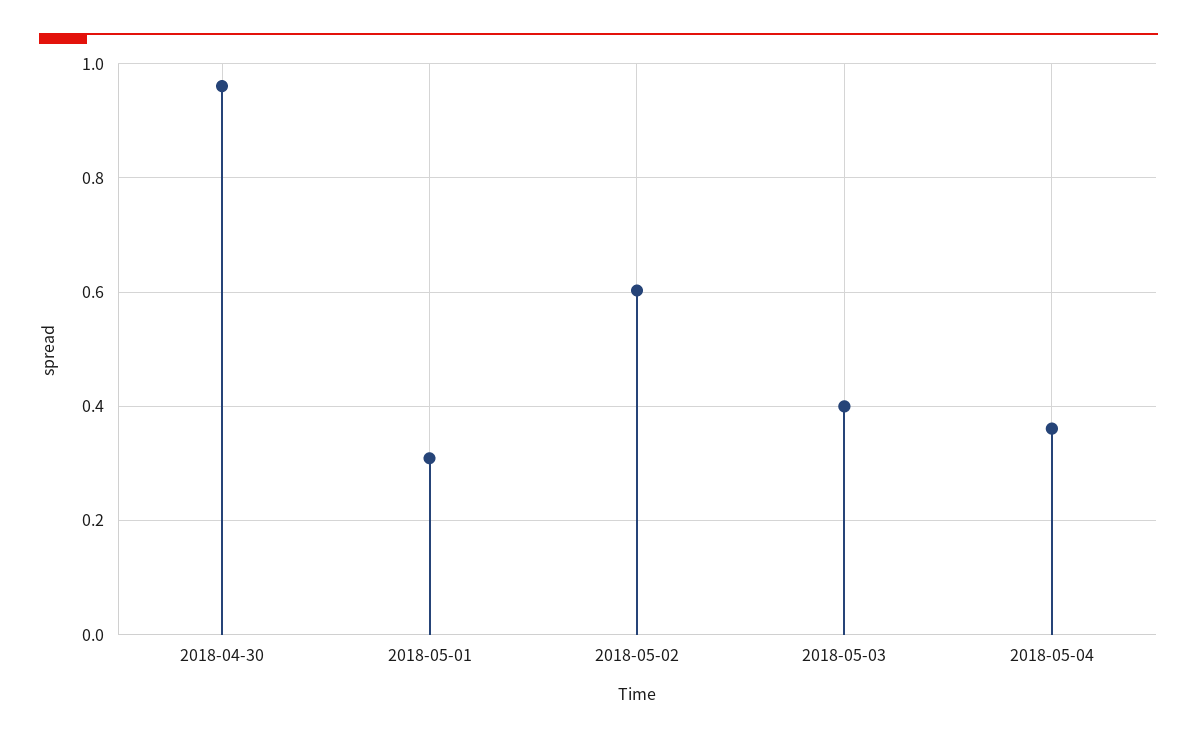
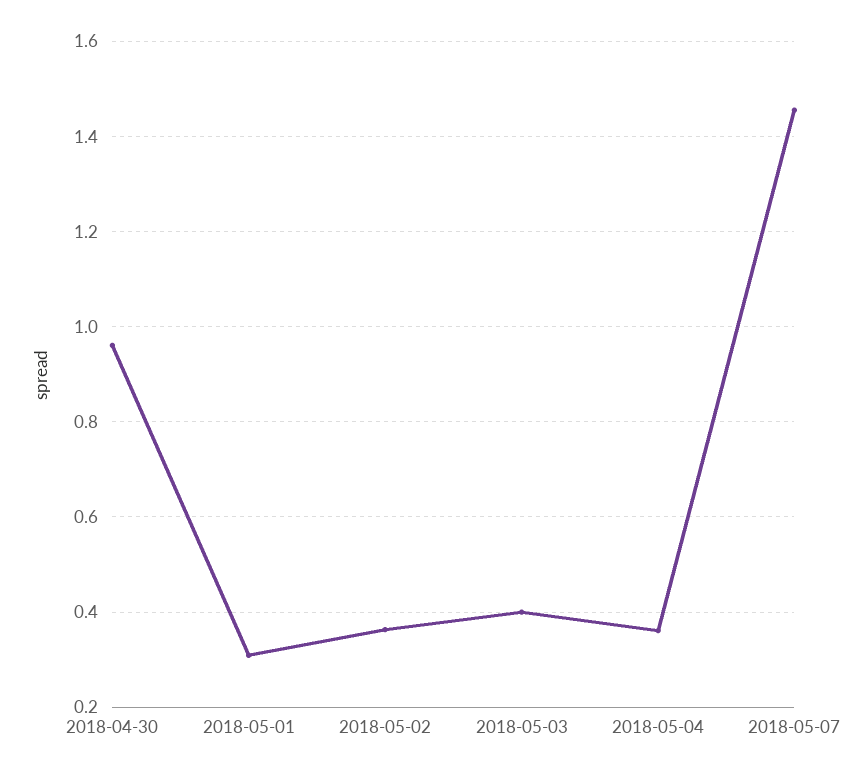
2018-05-02: 0.6 -> 0.36
2018-05-07: none -> 1.46

